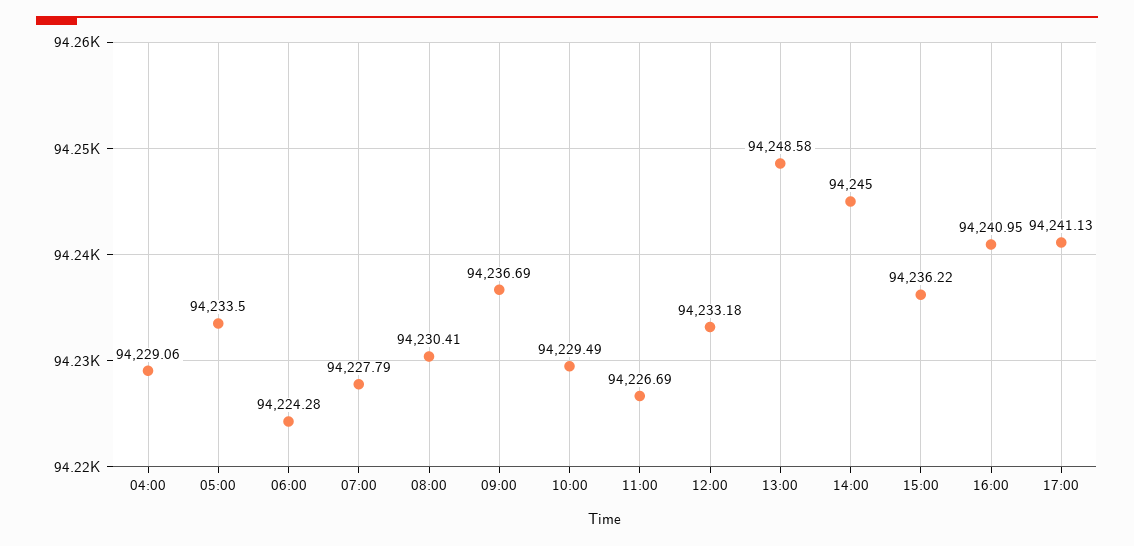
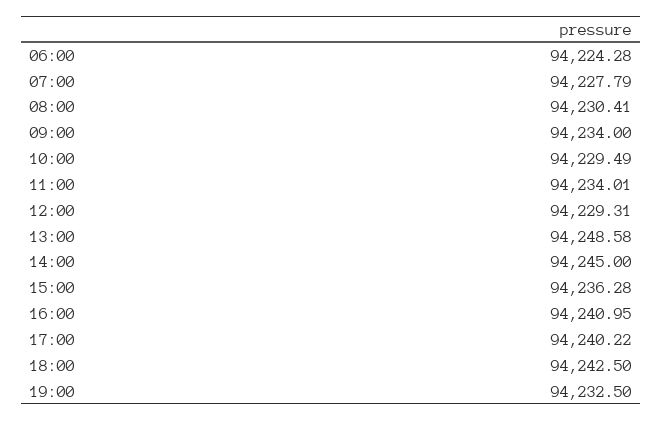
04:00: 94229.06 -> none
05:00: 94233.5 -> none
09:00: 94236.69 -> 94234
11:00: 94226.69 -> 94234.01
12:00: 94233.18 -> 94229.31
15:00: 94236.22 -> 94236.28
17:00: 94241.13 -> 94240.22
18:00: none -> 94242.5
19:00: none -> 94232.5

